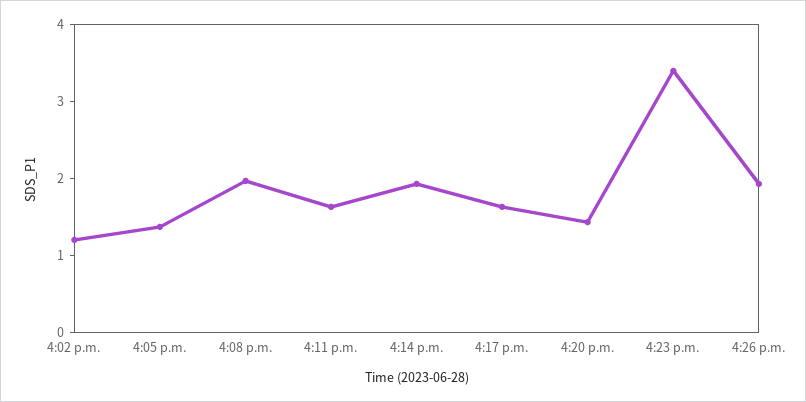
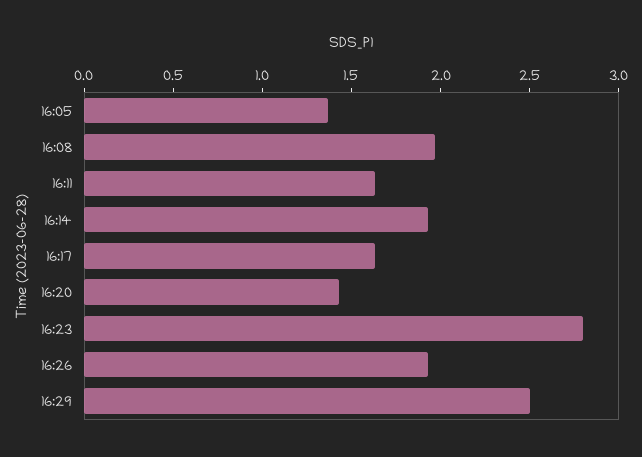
4:02 p.m.: 1.2 -> none
4:23 p.m.: 3.4 -> 2.8
16:29: none -> 2.5

